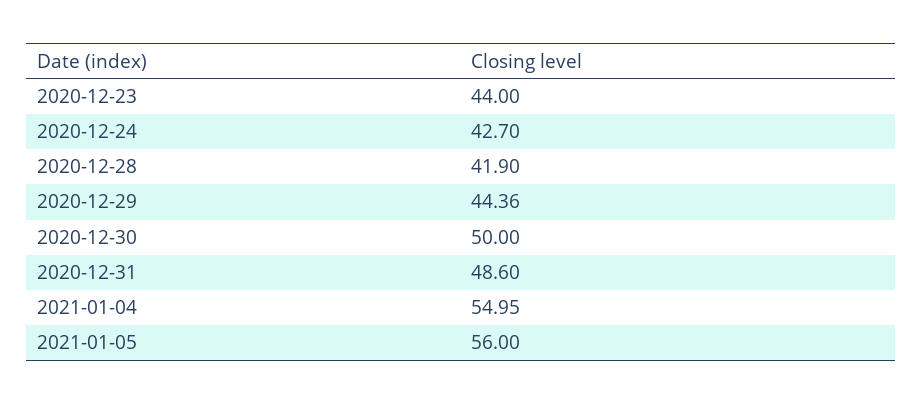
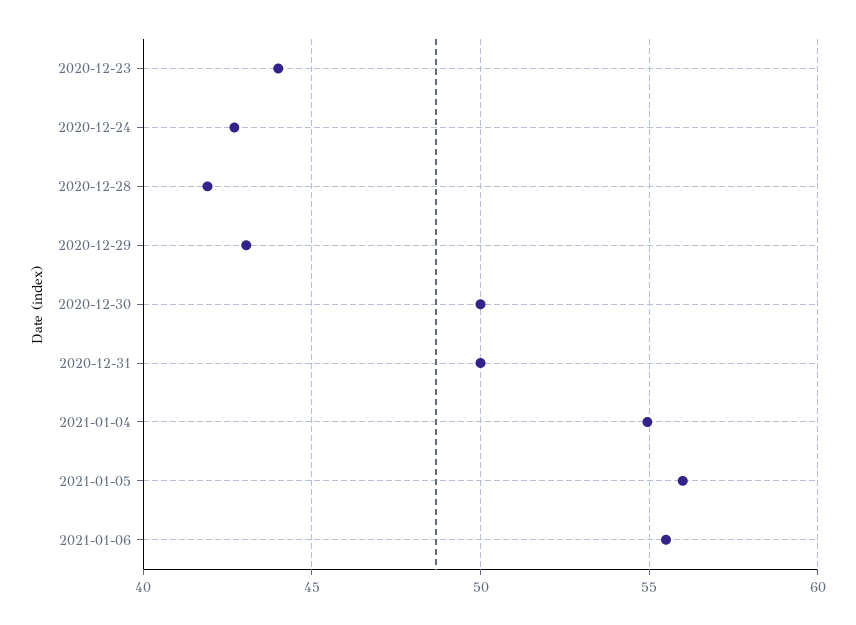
2020-12-29: 44.36 -> 43
2020-12-31: 48.6 -> 50
2021-01-06: none -> 55.5

